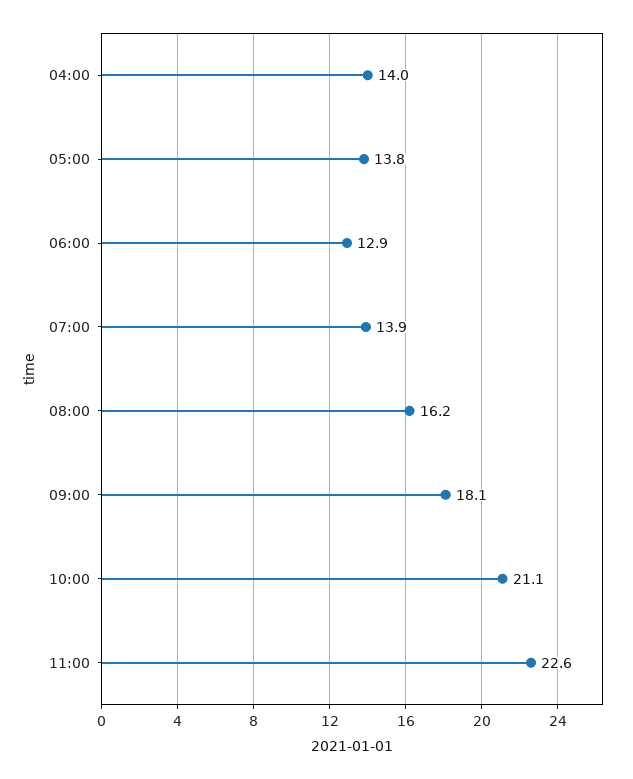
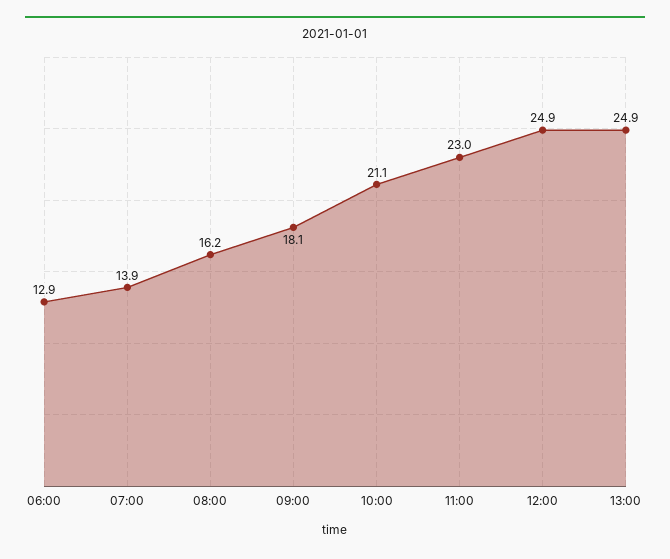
04:00: 14 -> none
05:00: 13.8 -> none
11:00: 22.6 -> 23
12:00: none -> 24.9
13:00: none -> 24.9

